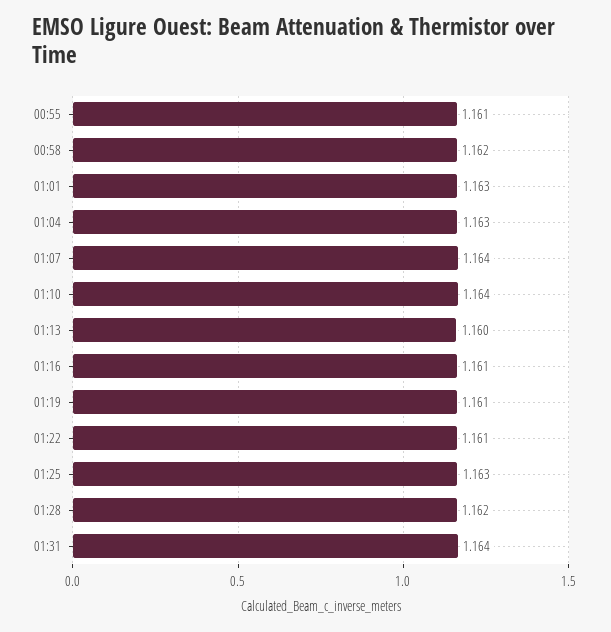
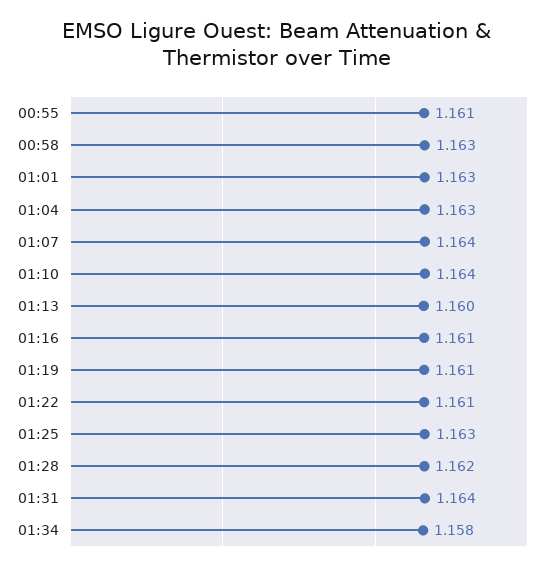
00:58: 1.162 -> 1.163
01:34: none -> 1.158

